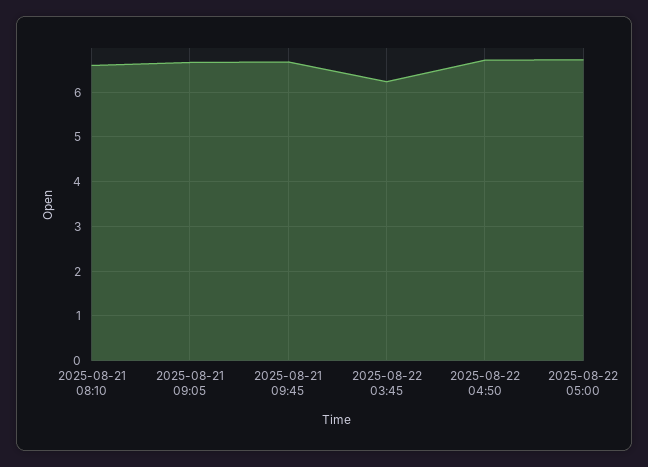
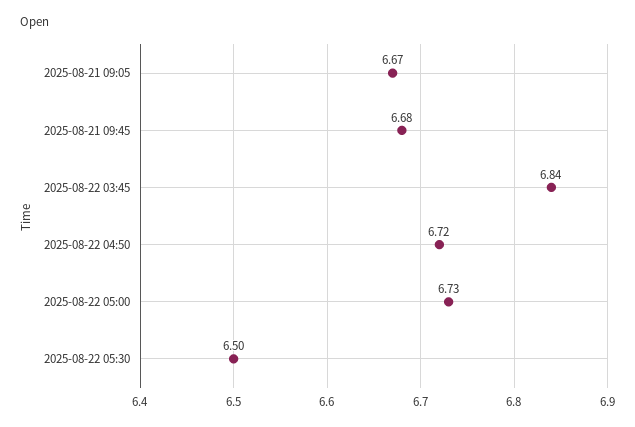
2025-08-21 08:10: 6.6 -> none
2025-08-22 03:45: 6.2 -> 6.84
2025-08-22 05:30: none -> 6.5

